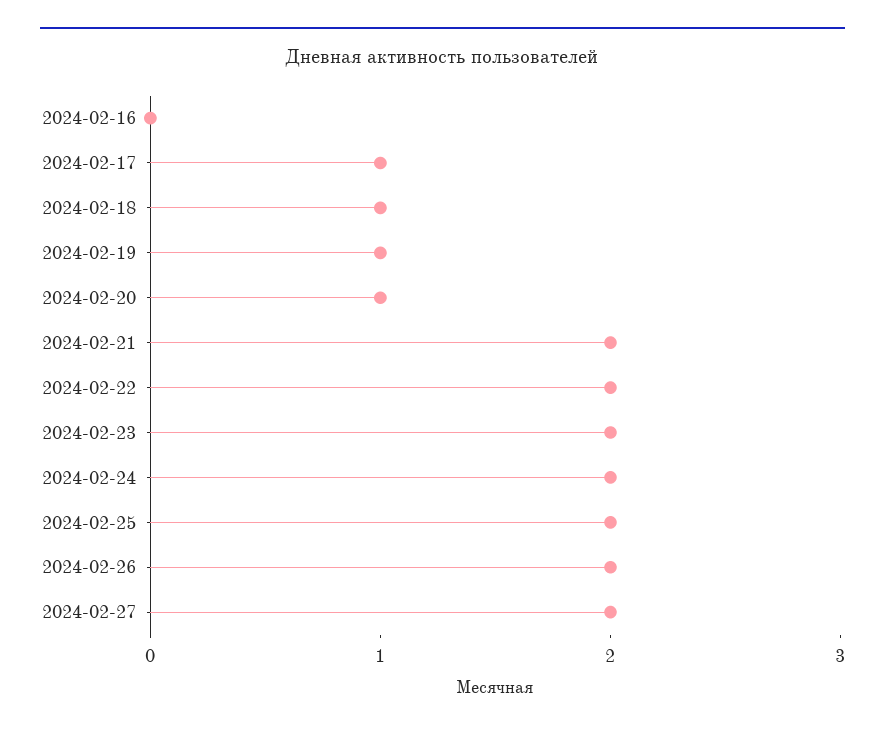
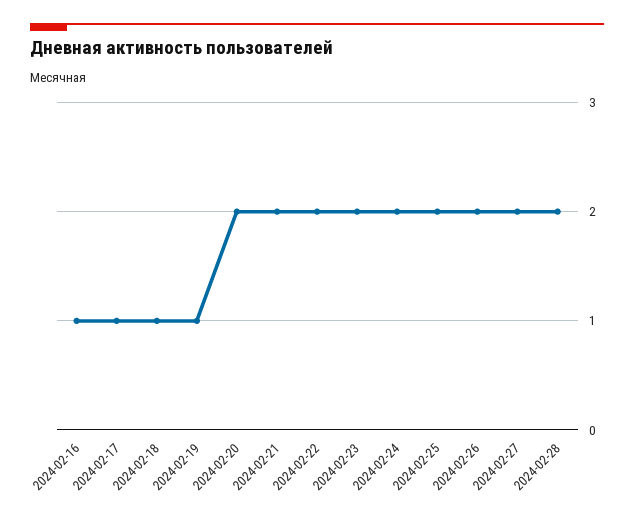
2024-02-16: 0 -> 1
2024-02-20: 1 -> 2
2024-02-28: none -> 2

